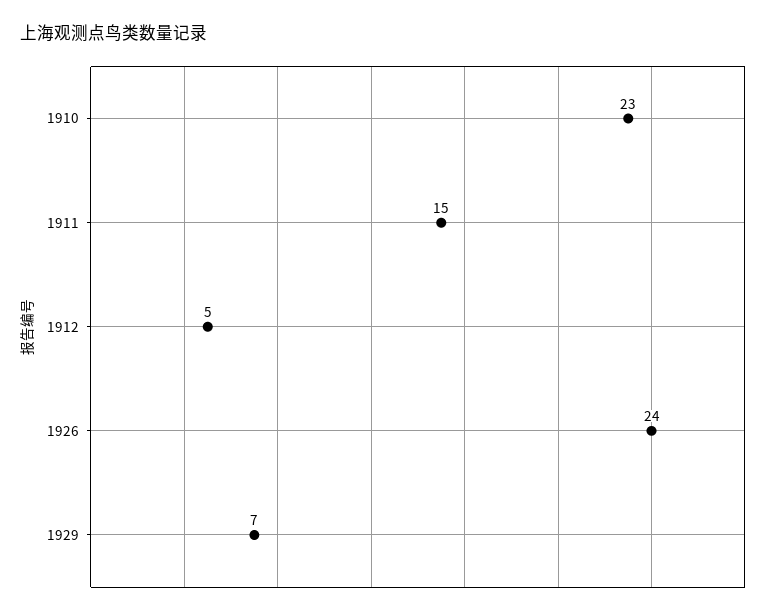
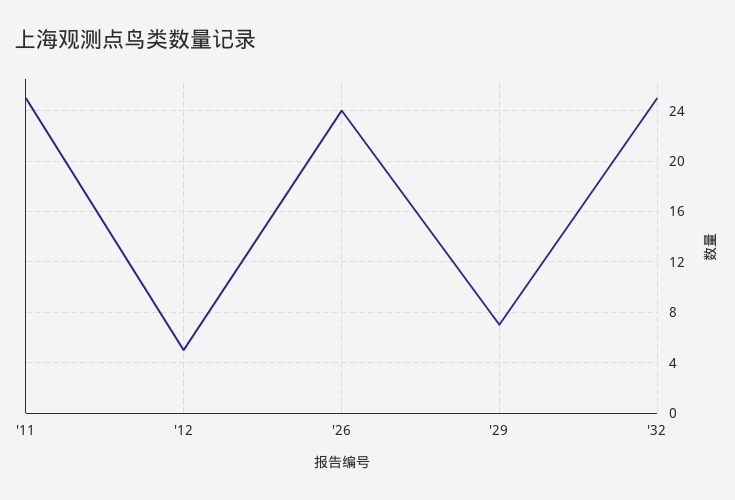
1910: 23 -> none
1911: 15 -> 25
'32: none -> 25

